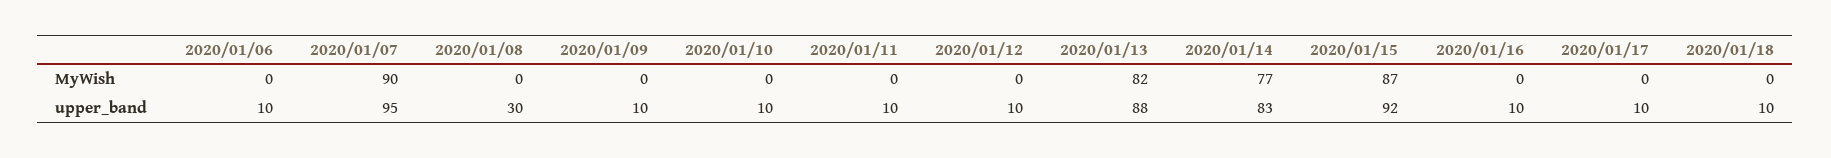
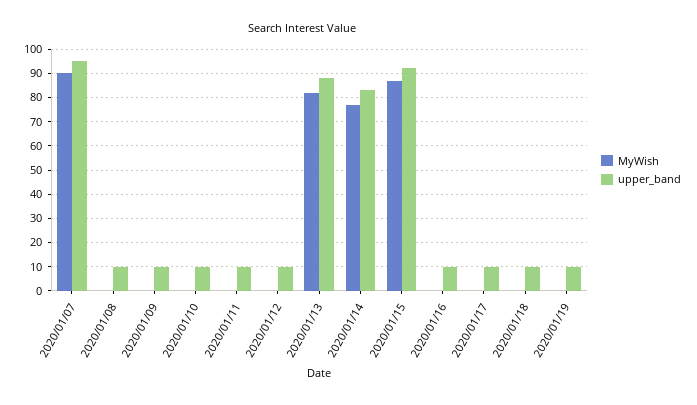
MyWish, 2020/01/06: 0 -> none
upper_band, 2020/01/06: 10 -> none
upper_band, 2020/01/08: 30 -> 10
MyWish, 2020/01/19: none -> 0
upper_band, 2020/01/19: none -> 10

